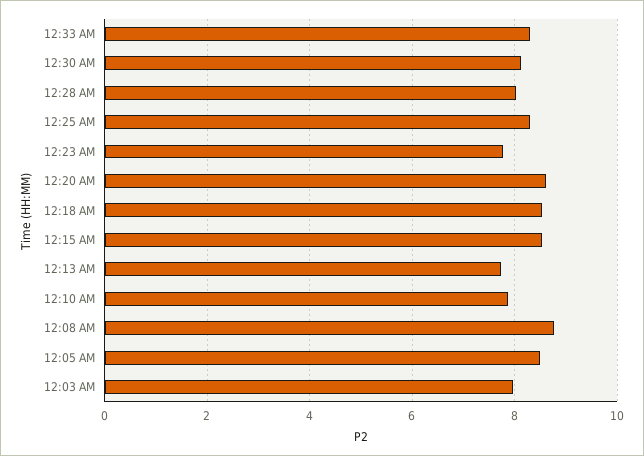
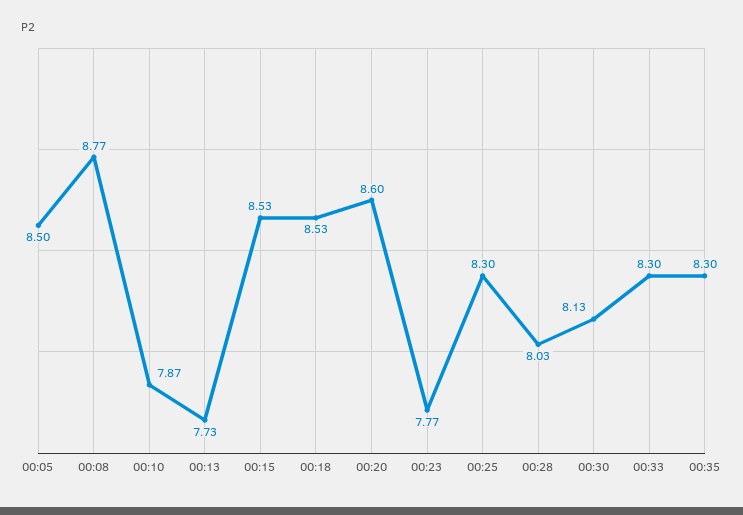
12:03 AM: 8 -> none
00:35: none -> 8.3

